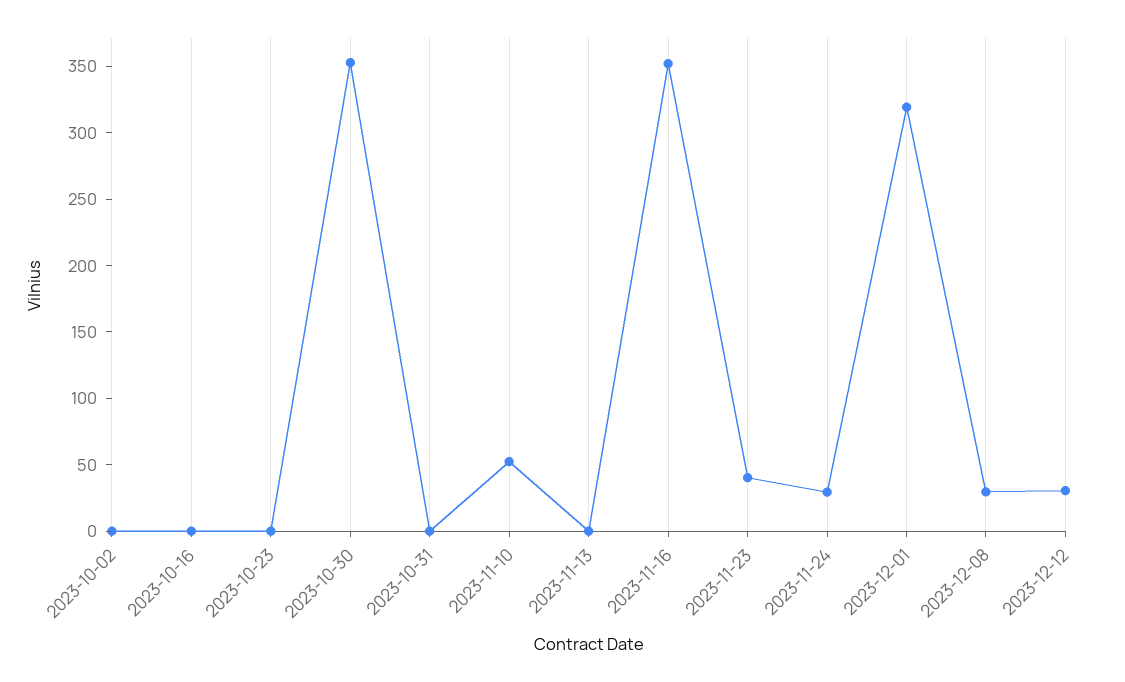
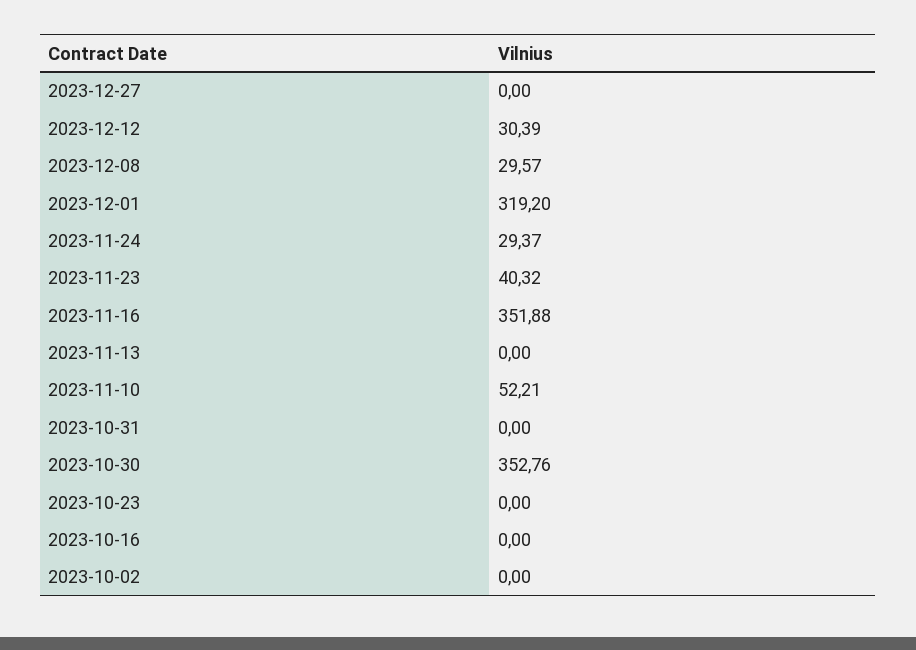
2023-12-27: none -> 0

